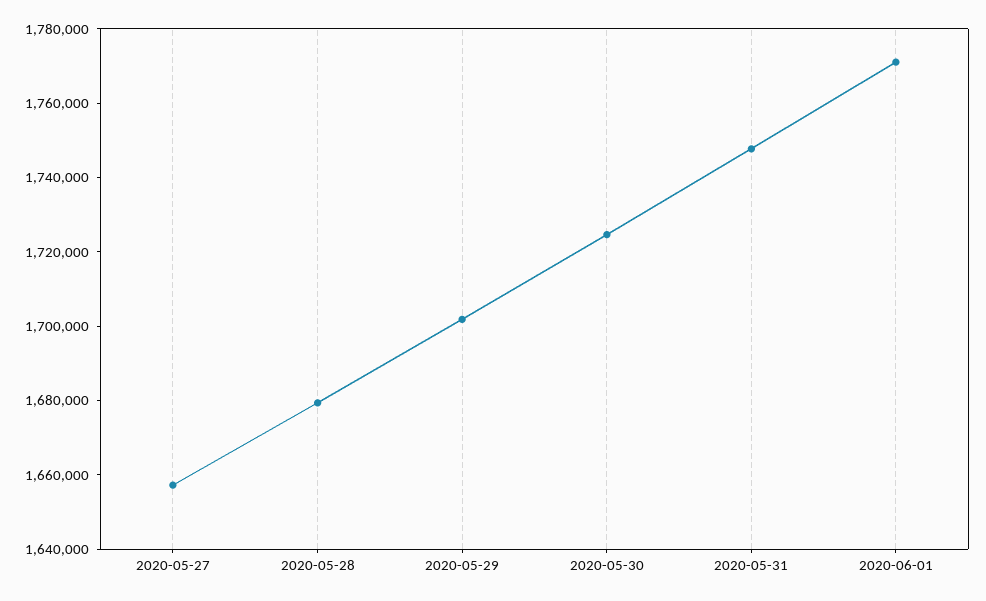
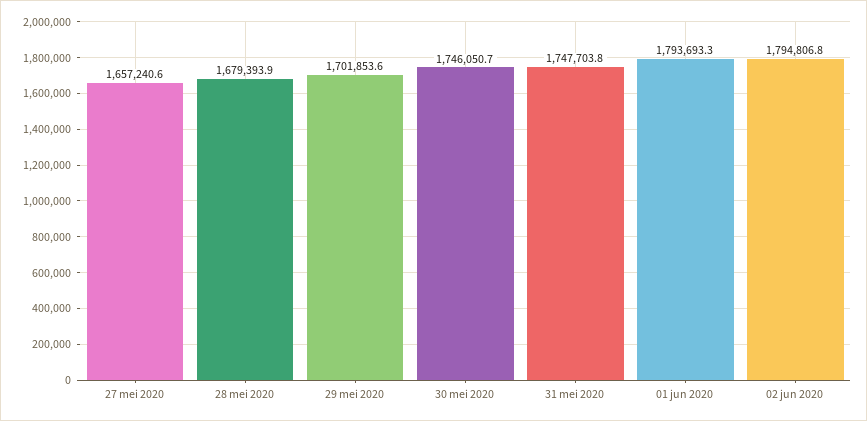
2020-05-30: 1725000 -> 1746050.7
2020-06-01: 1770000 -> 1793693.3
02 jun 2020: none -> 1794806.8

